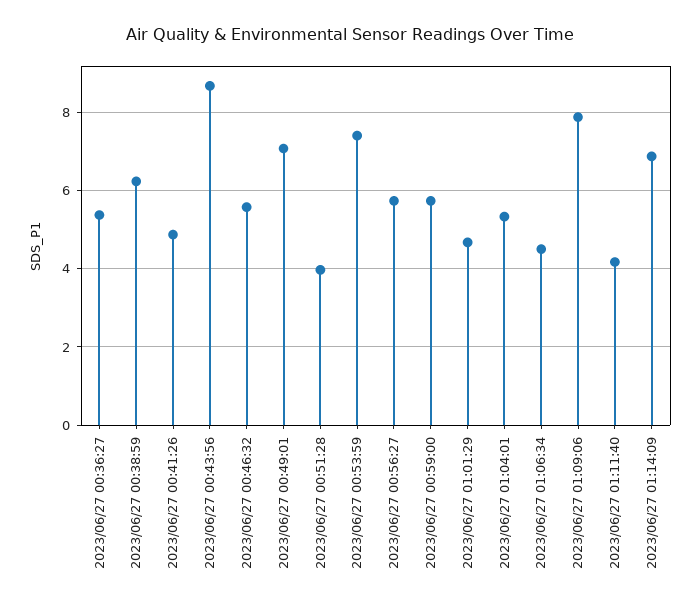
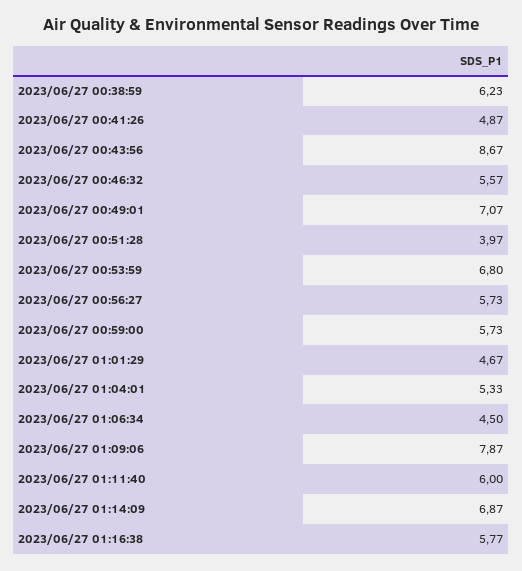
2023/06/27 00:36:27: 5.4 -> none
2023/06/27 00:53:59: 7.4 -> 6.8
2023/06/27 01:11:40: 4.2 -> 6
2023/06/27 01:16:38: none -> 5.77

